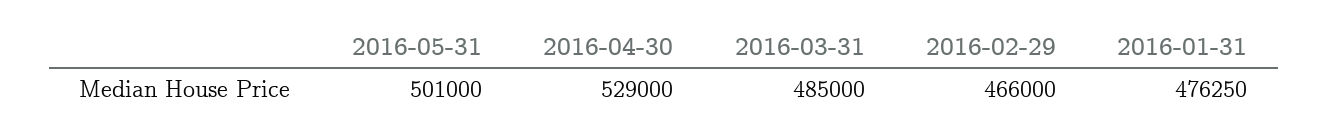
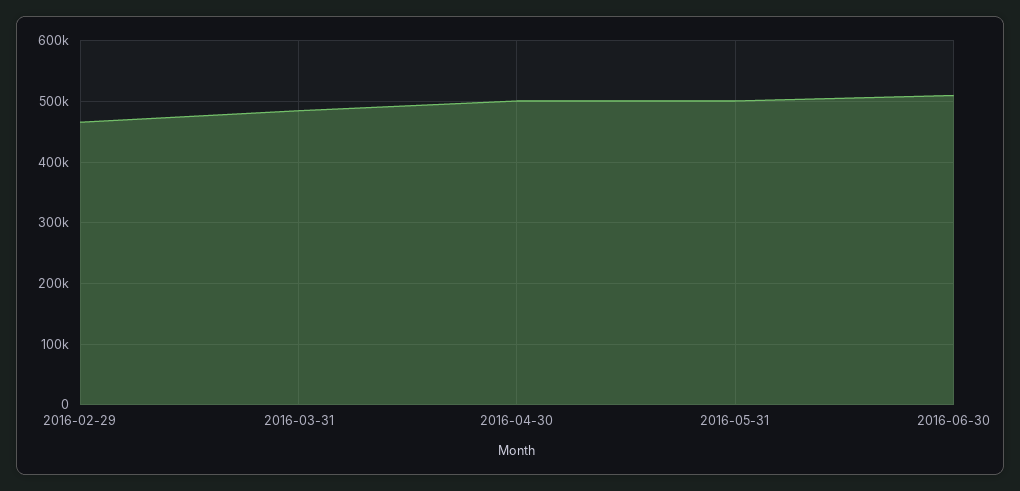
2016-04-30: 529000 -> 500000
2016-01-31: 476250 -> none
2016-06-30: none -> 510000

